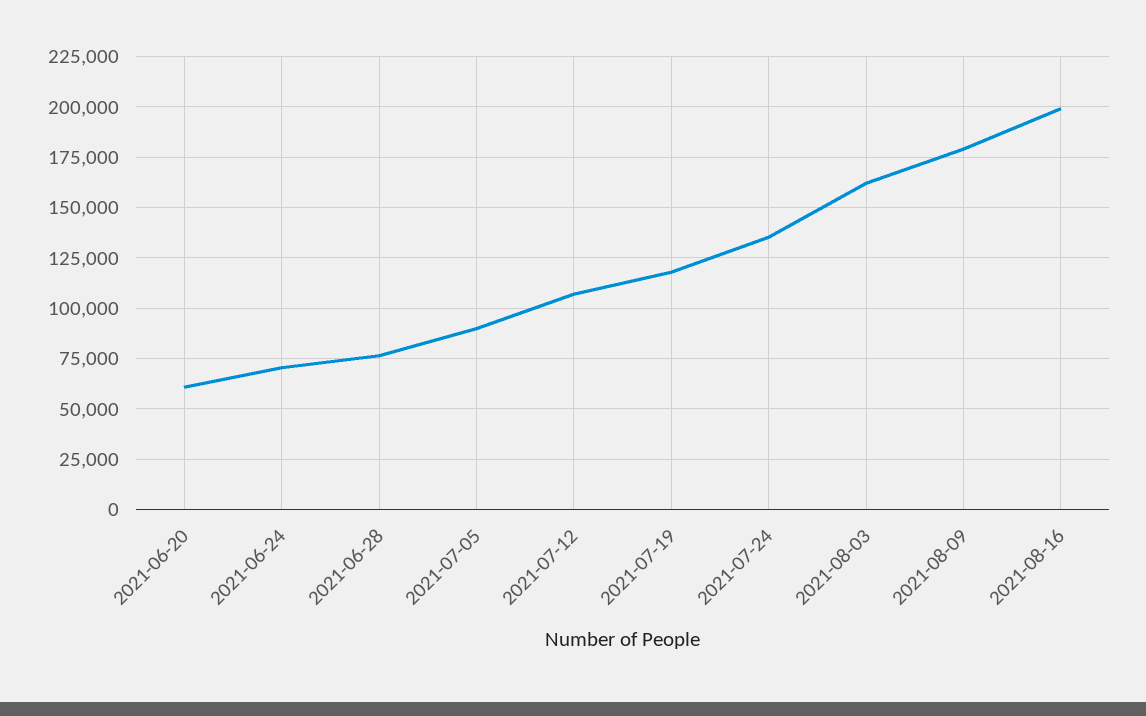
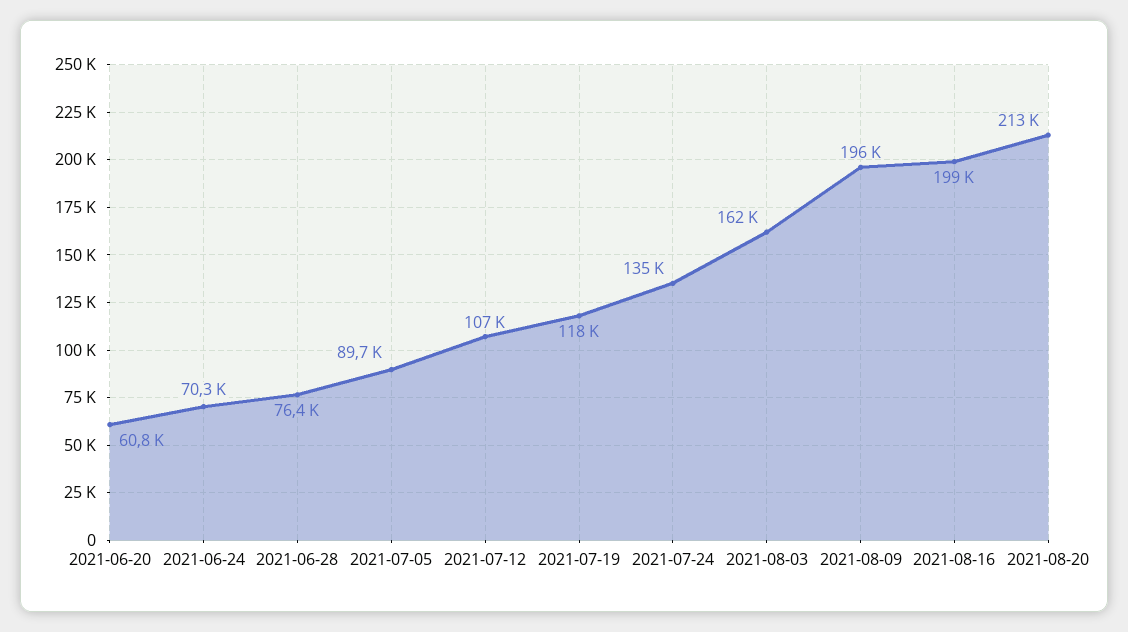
2021-08-09: 180000 -> 196000
2021-08-20: none -> 213000

